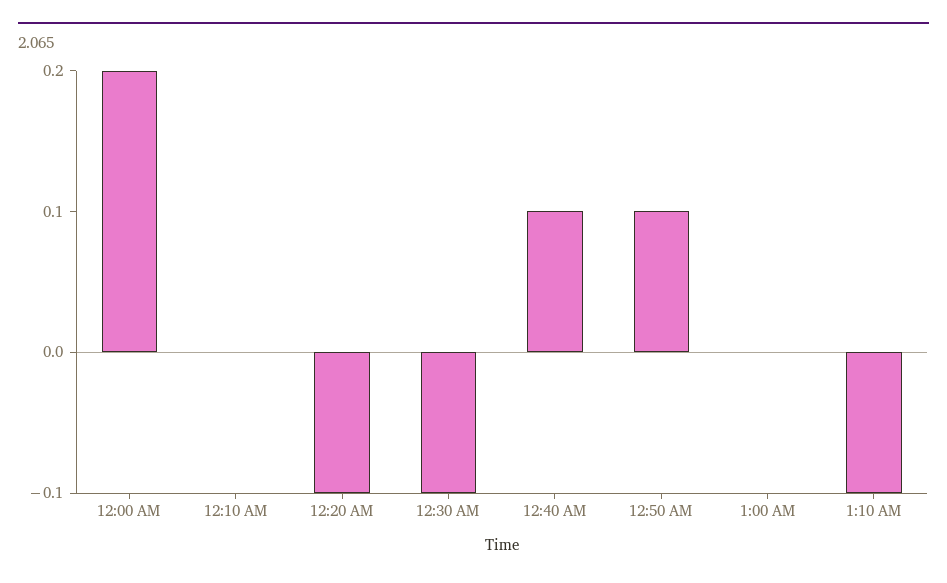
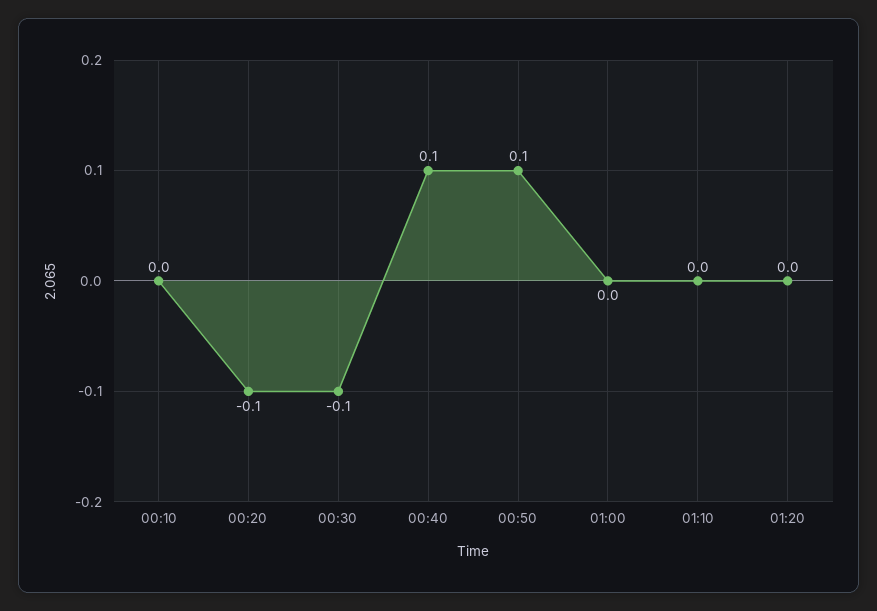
12:00 AM: 0.2 -> none
1:10 AM: -0.1 -> 0
01:20: none -> 0

